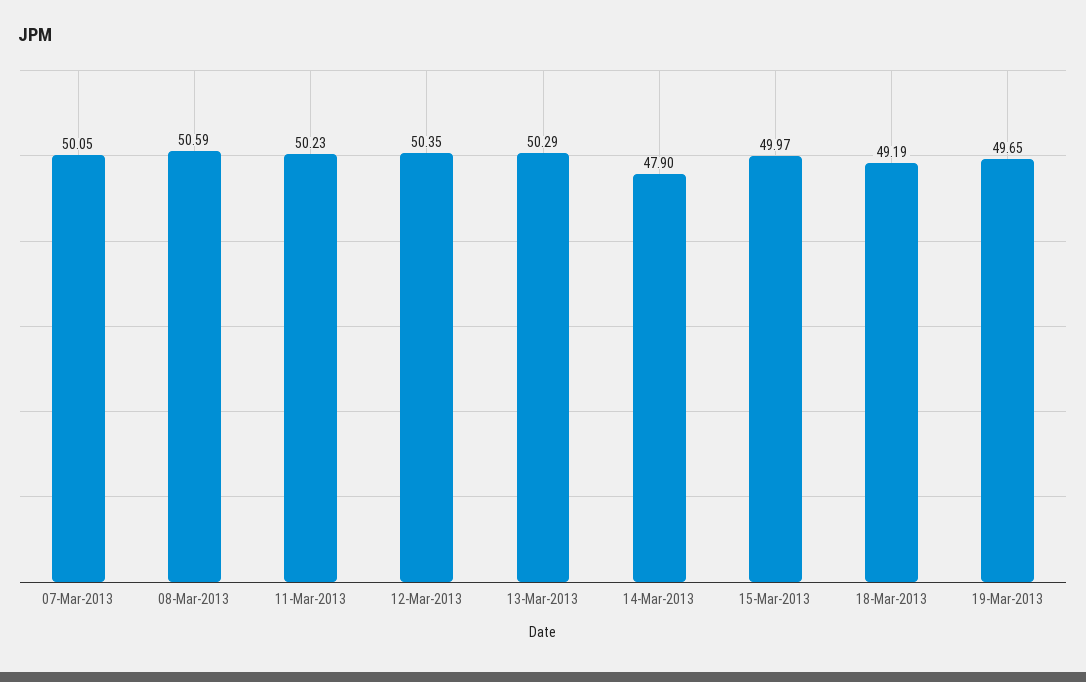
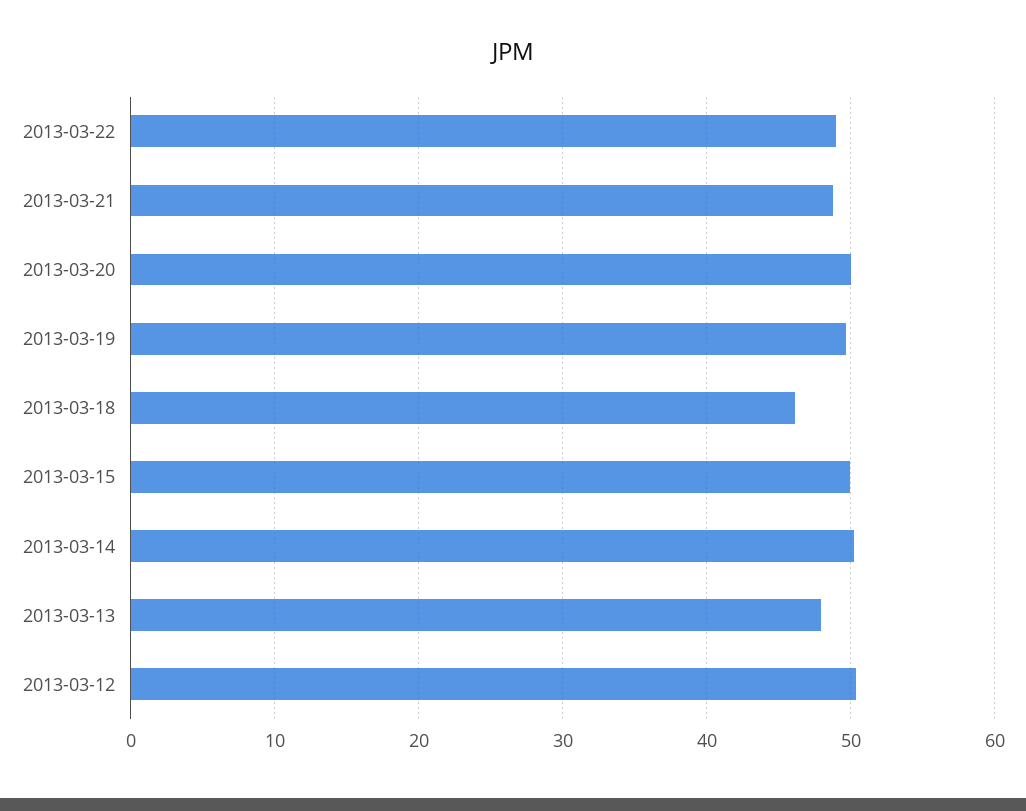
07-Mar-2013: 50.05 -> none
08-Mar-2013: 50.59 -> none
11-Mar-2013: 50.23 -> none
13-Mar-2013: 50.29 -> 48
14-Mar-2013: 47.9 -> 50
18-Mar-2013: 49.19 -> 46
2013-03-22: none -> 49
2013-03-21: none -> 49
2013-03-20: none -> 50

